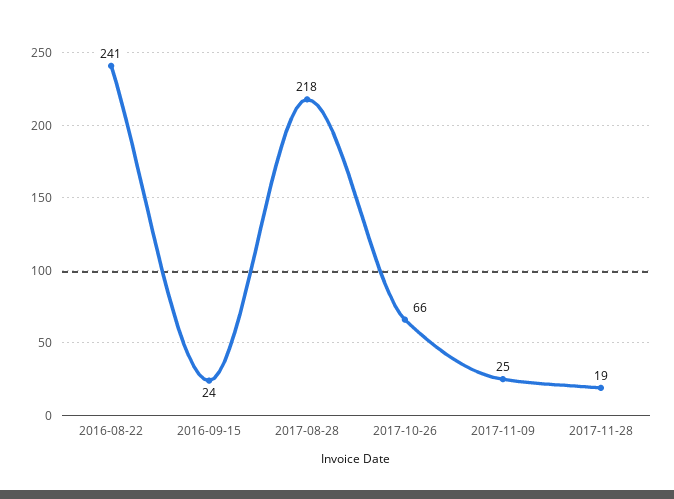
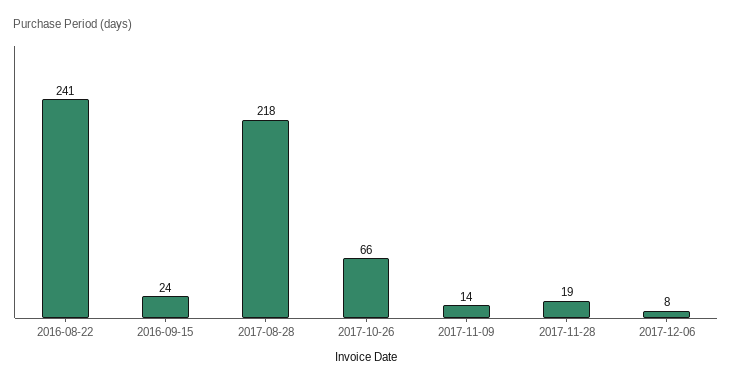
2017-11-09: 25 -> 14
2017-12-06: none -> 8

